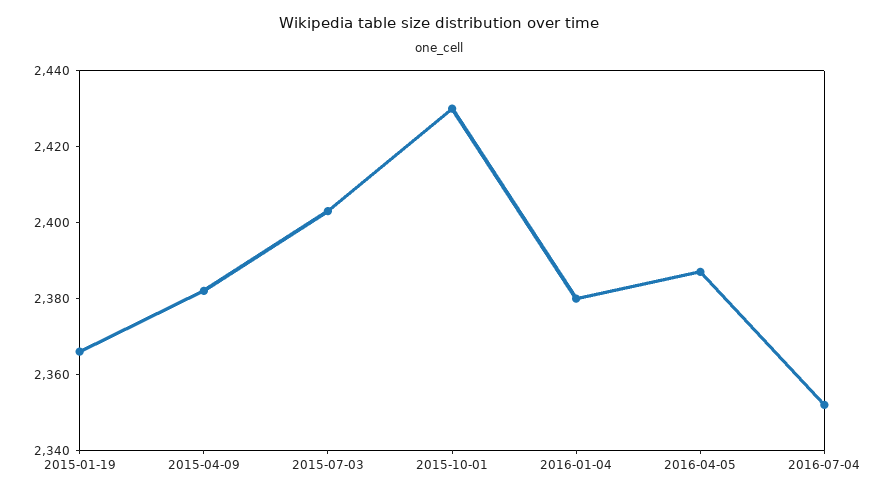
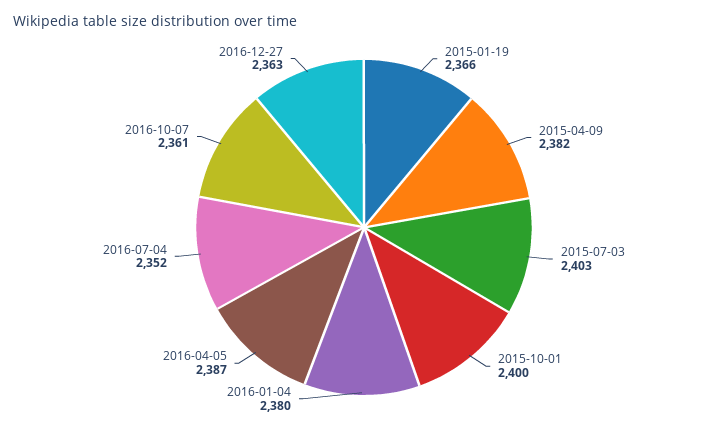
2015-10-01: 2430 -> 2400
2016-10-07: none -> 2361
2016-12-27: none -> 2363

